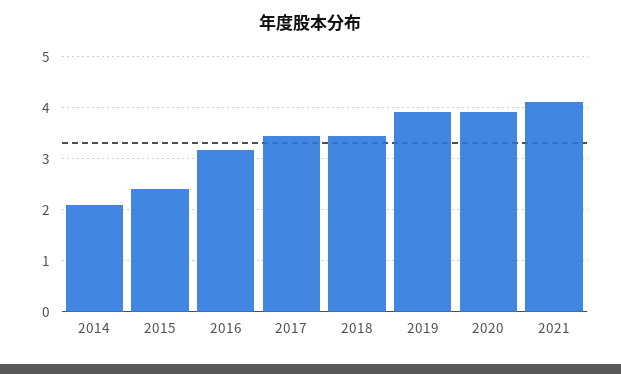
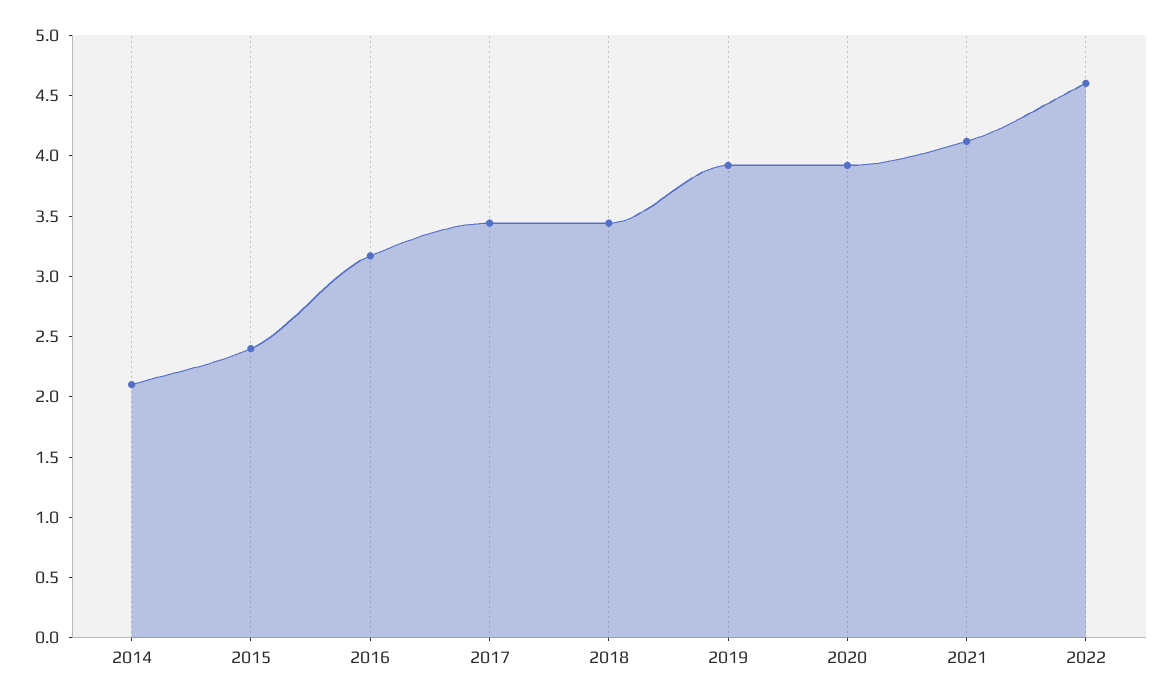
2022: none -> 4.6

